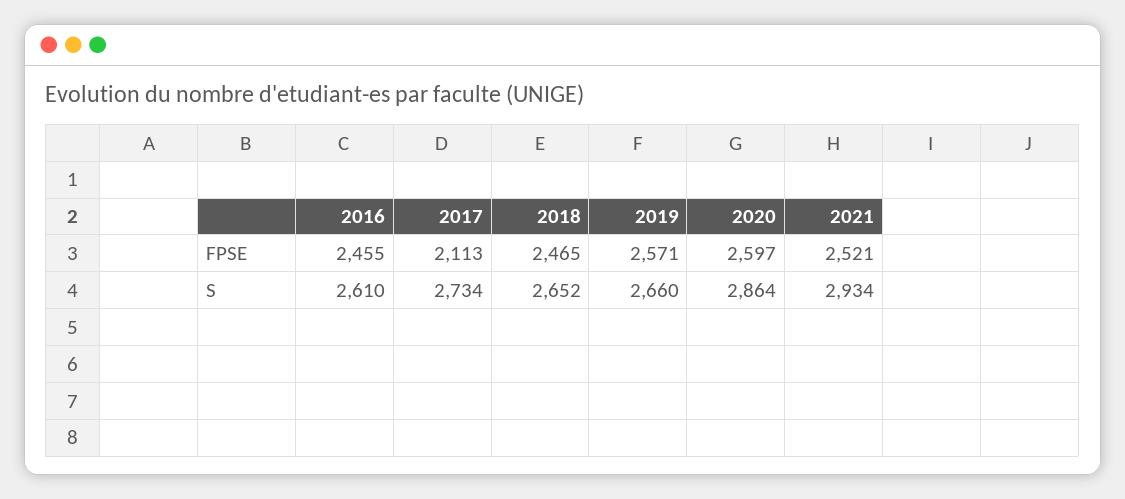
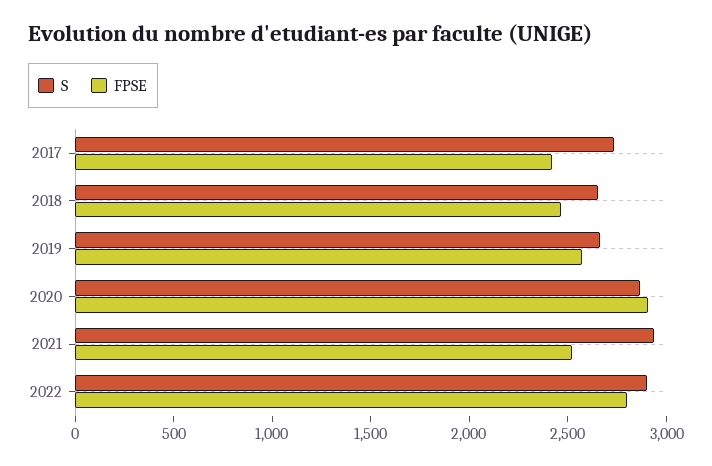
FPSE, 2016: 2455 -> none
FPSE, 2017: 2113 -> 2400
FPSE, 2020: 2597 -> 2900
S, 2016: 2610 -> none
S, 2022: none -> 2900
FPSE, 2022: none -> 2800

